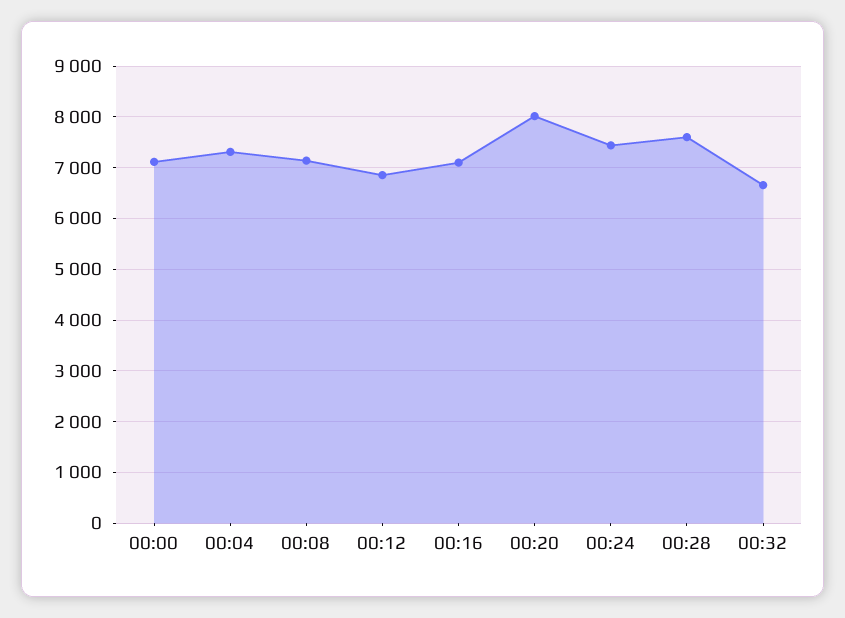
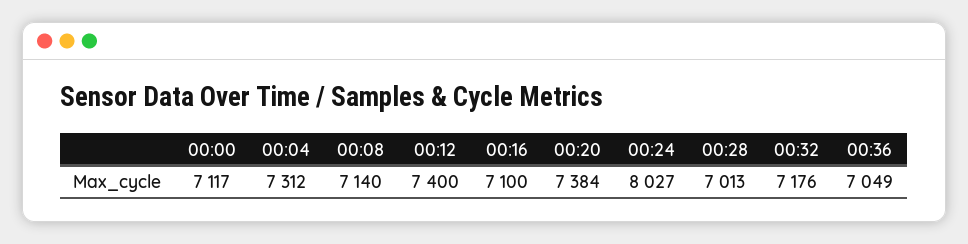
00:12: 6800 -> 7400
00:20: 8000 -> 7384
00:24: 7400 -> 8027
00:28: 7600 -> 7013
00:32: 6600 -> 7176
00:36: none -> 7049

